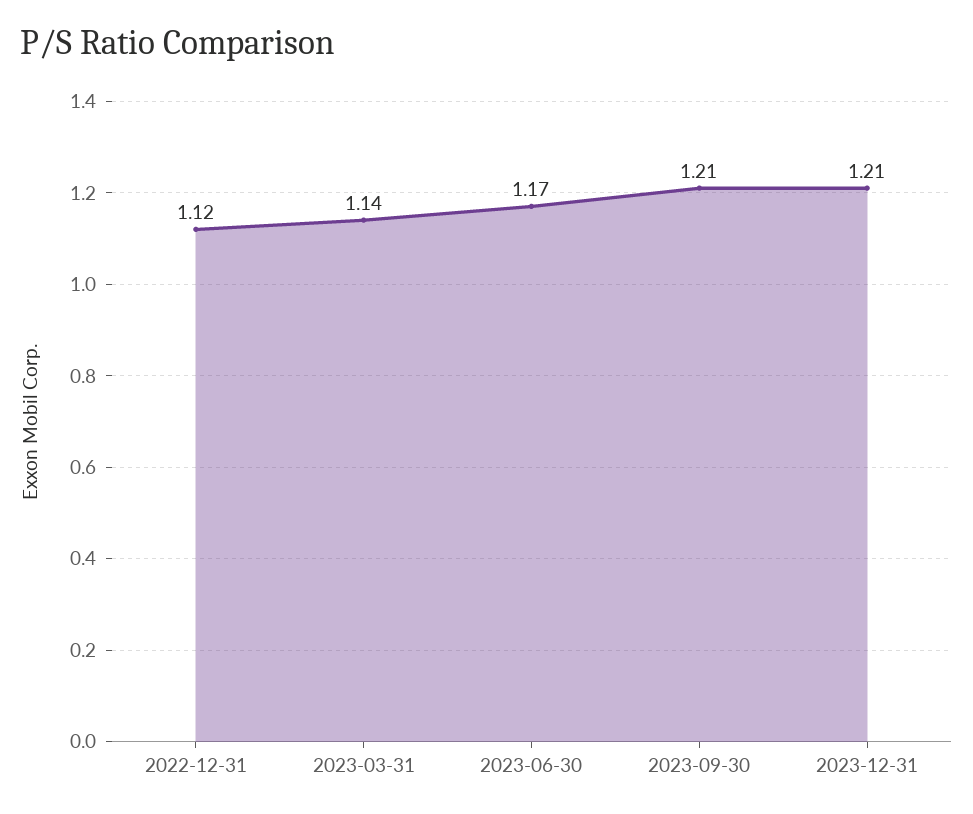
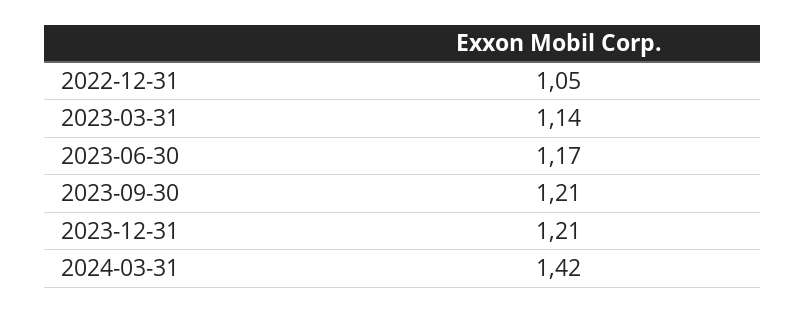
2022-12-31: 1.12 -> 1.05
2024-03-31: none -> 1.42

